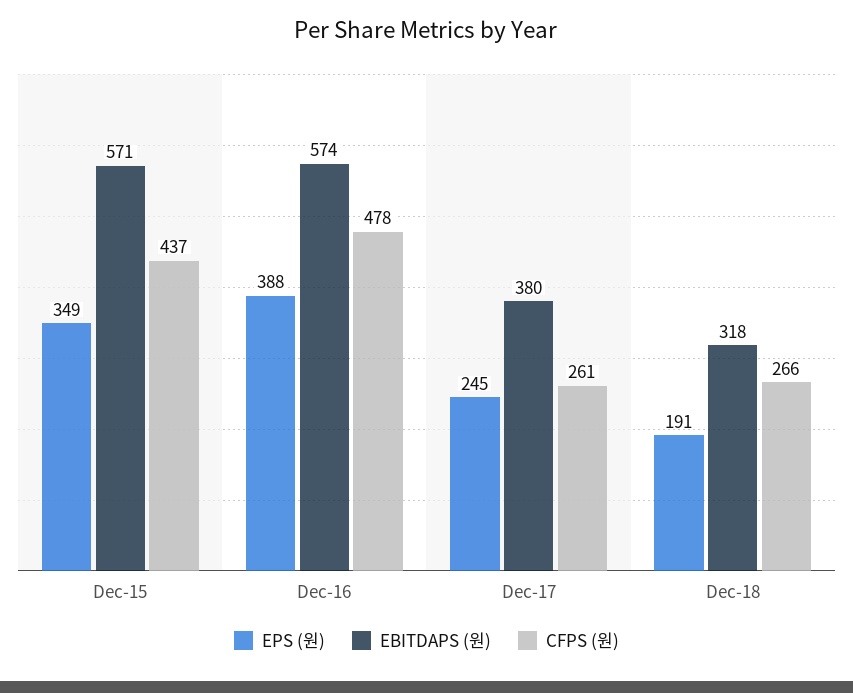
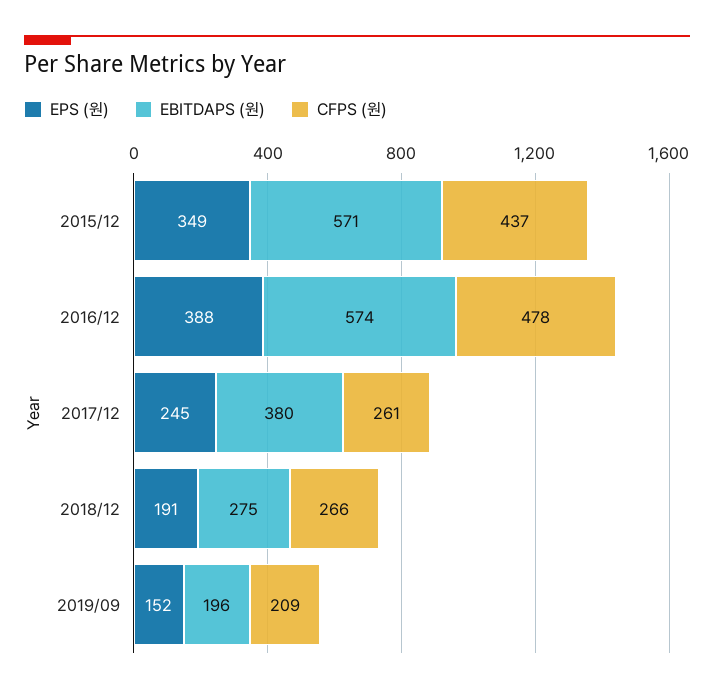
EBITDAPS (원), Dec-18: 318 -> 275
EPS (원), 2019/09: none -> 152
EBITDAPS (원), 2019/09: none -> 196
CFPS (원), 2019/09: none -> 209

